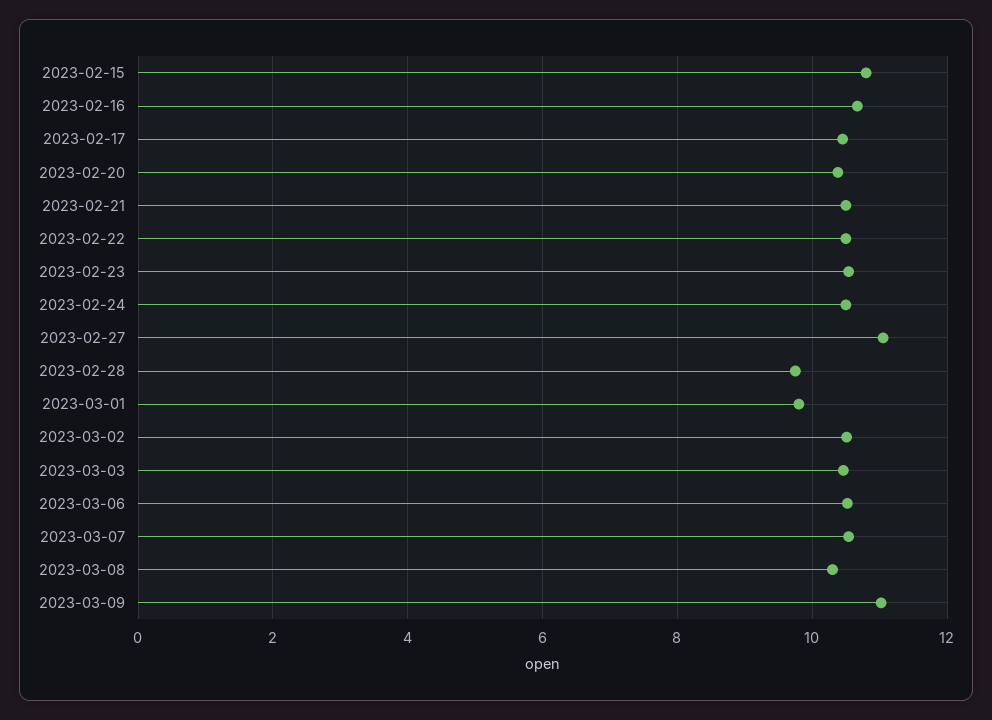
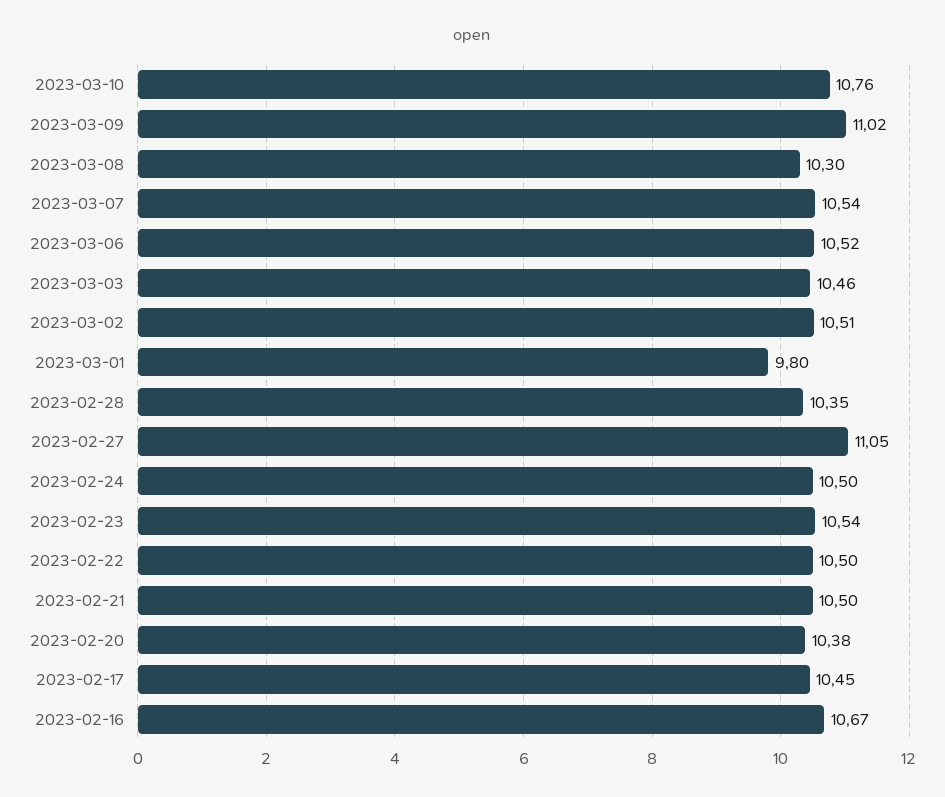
2023-02-15: 10.8 -> none
2023-02-28: 9.8 -> 10.35
2023-03-10: none -> 10.76

